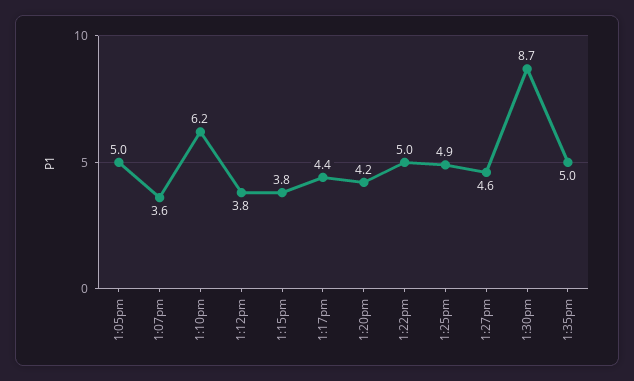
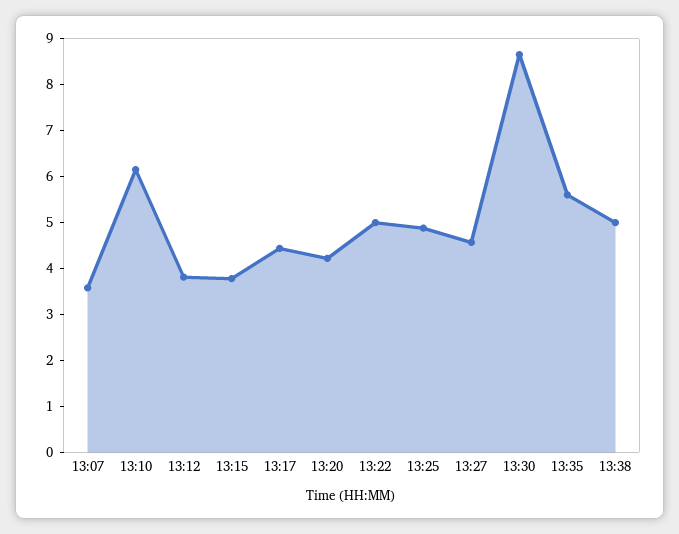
1:05pm: 5 -> none
1:35pm: 5 -> 5.6
13:38: none -> 5

